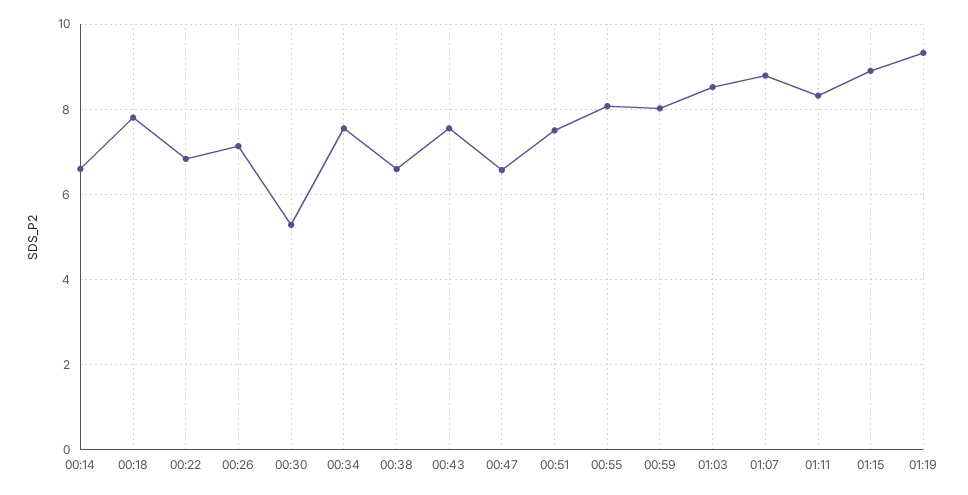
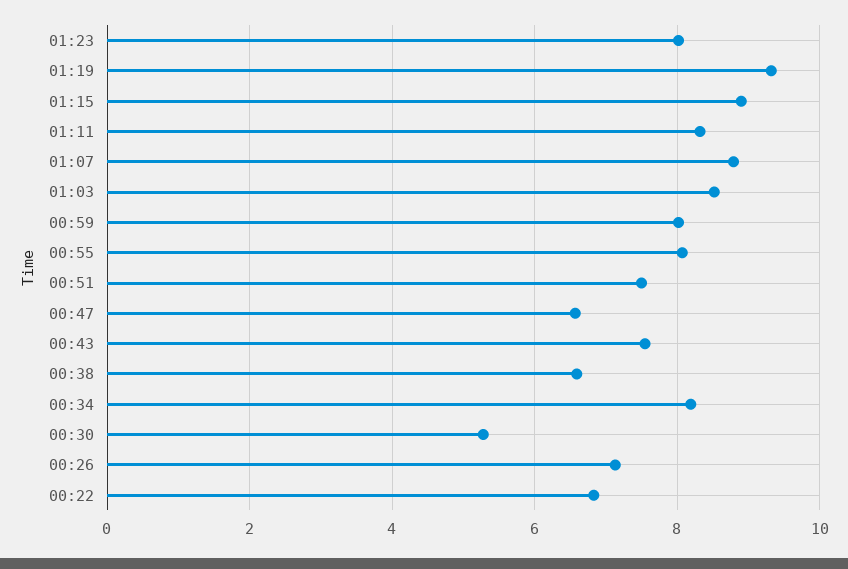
00:14: 6.6 -> none
00:18: 7.8 -> none
00:34: 7.6 -> 8.2
01:23: none -> 8

